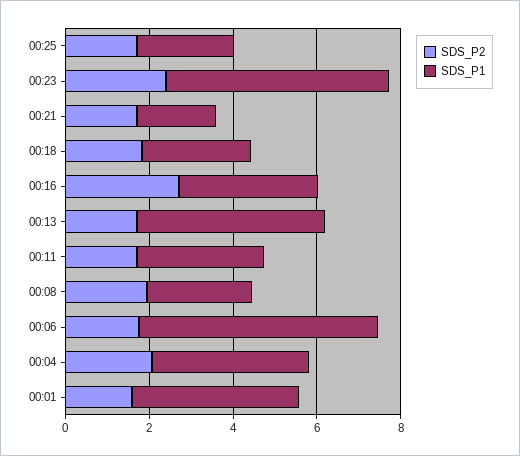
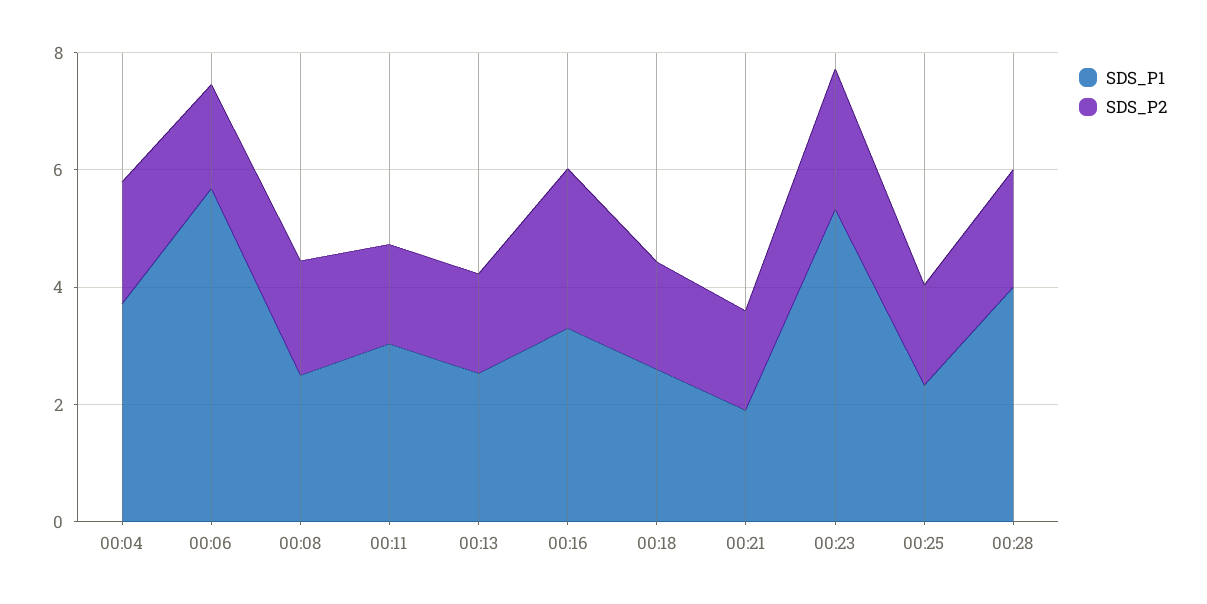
SDS_P1, 00:13: 4.5 -> 2.5
SDS_P2, 00:01: 1.5 -> none
SDS_P1, 00:01: 4 -> none
SDS_P1, 00:28: none -> 4
SDS_P2, 00:28: none -> 2

